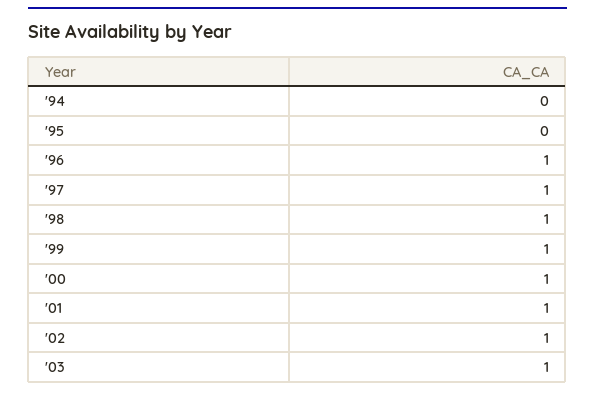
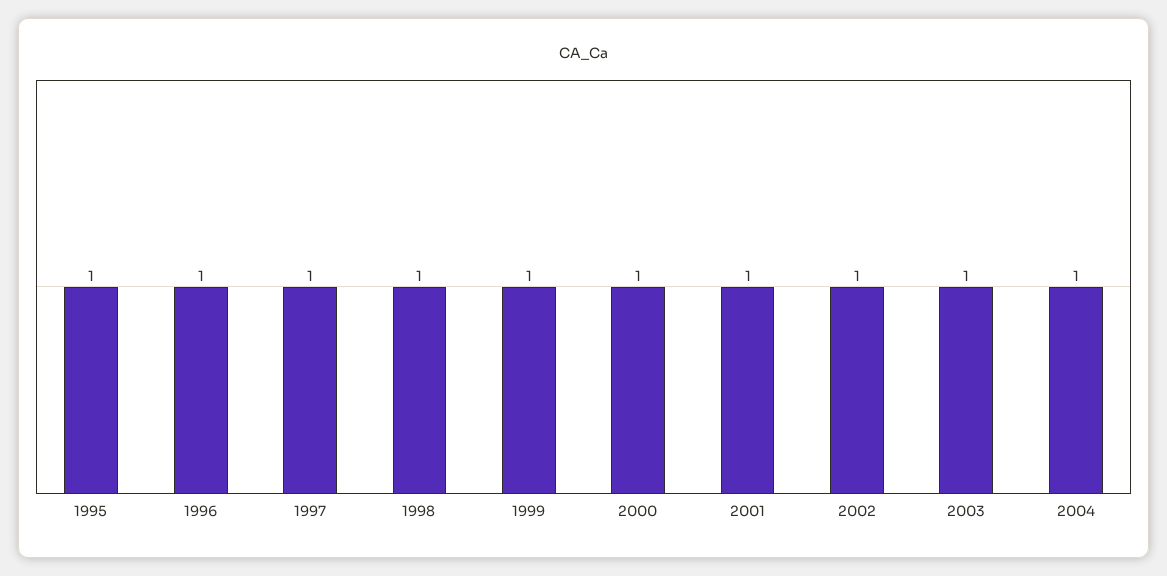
'94: 0 -> none
'95: 0 -> 1
2004: none -> 1

